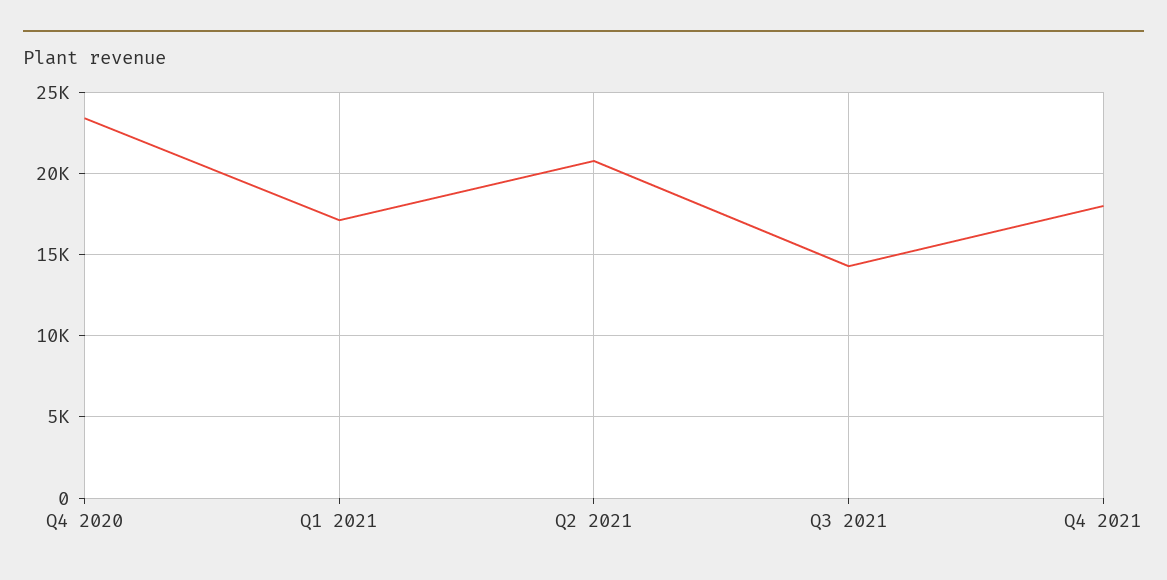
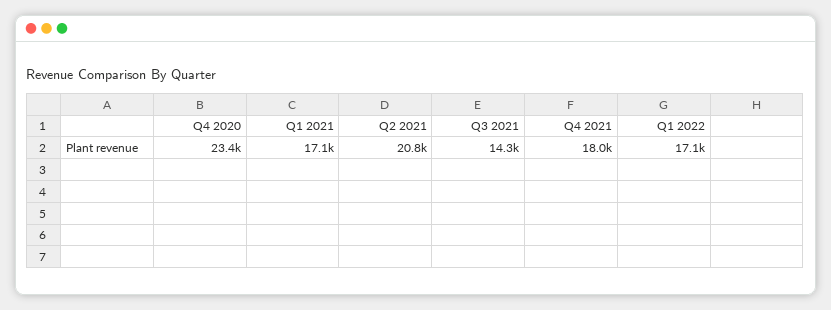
Q1 2022: none -> 17100

